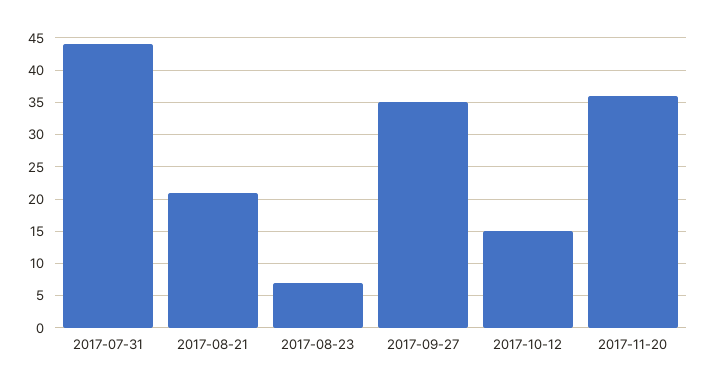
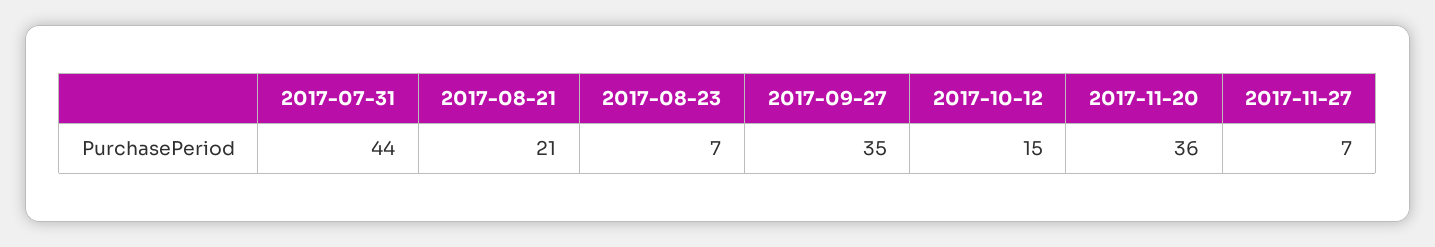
2017-11-27: none -> 7

